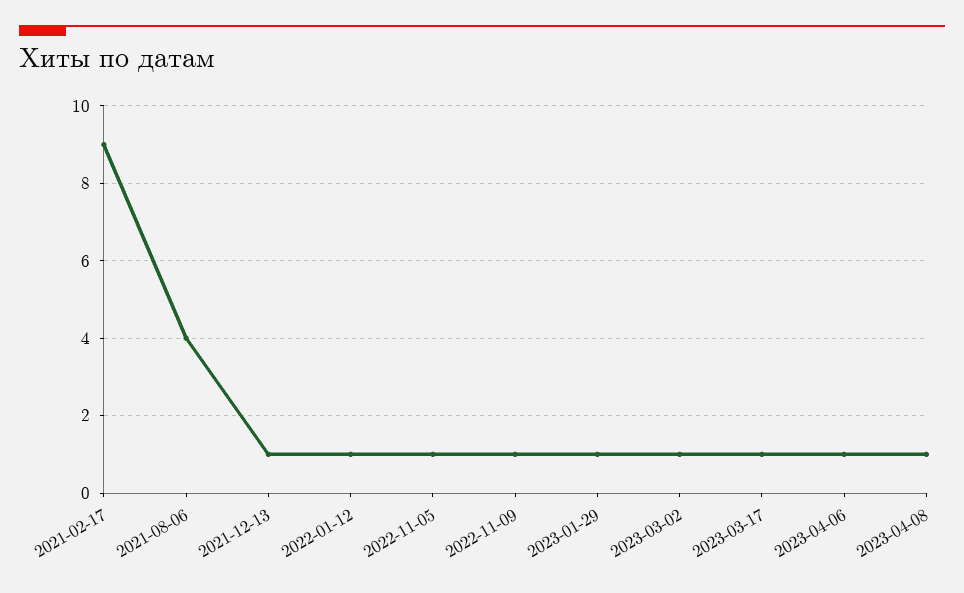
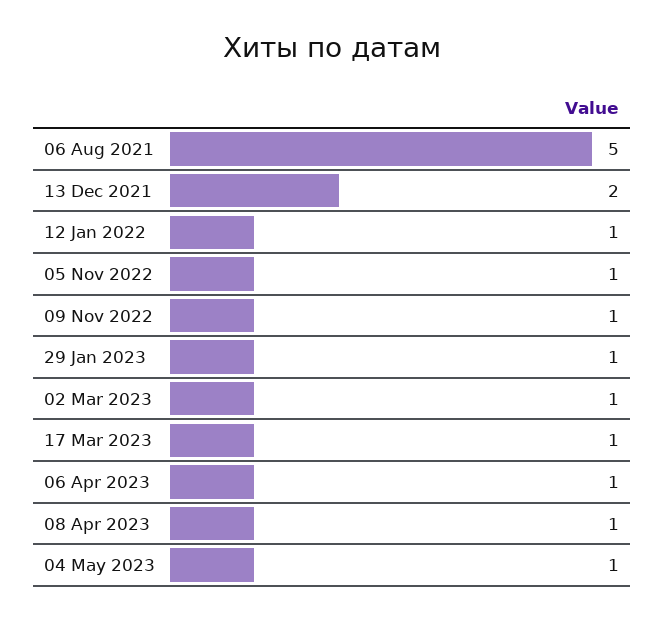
2021-02-17: 9 -> none
2021-08-06: 4 -> 5
2021-12-13: 1 -> 2
04 May 2023: none -> 1

